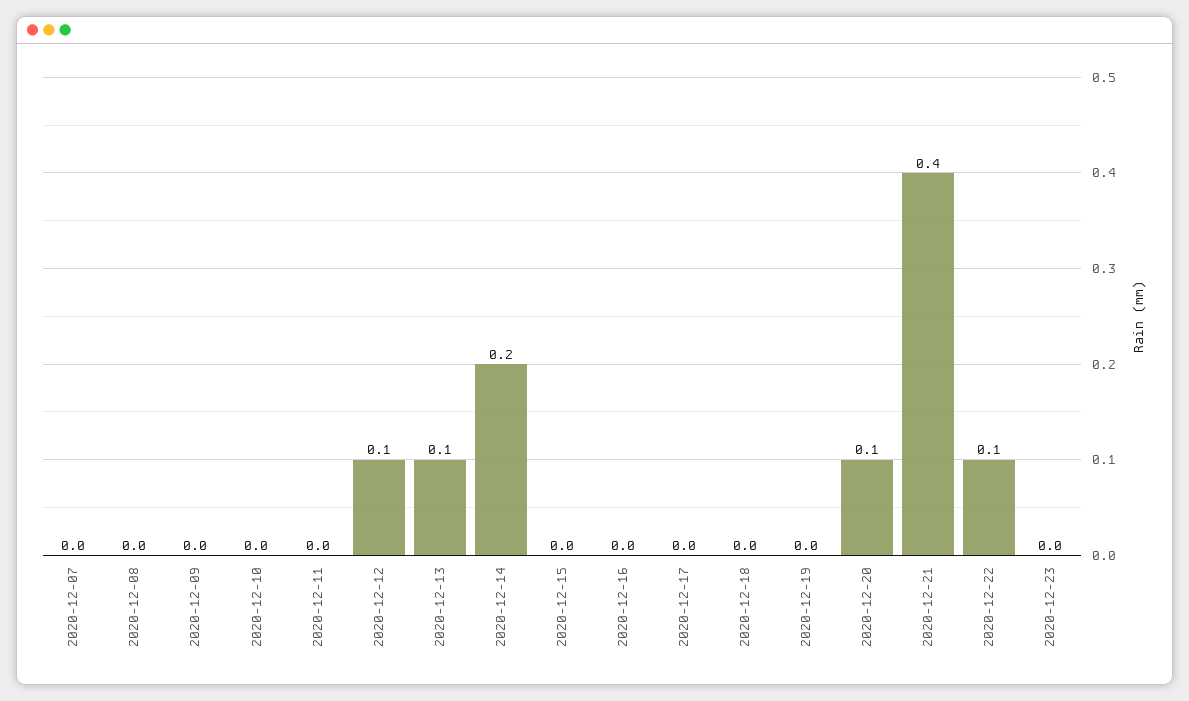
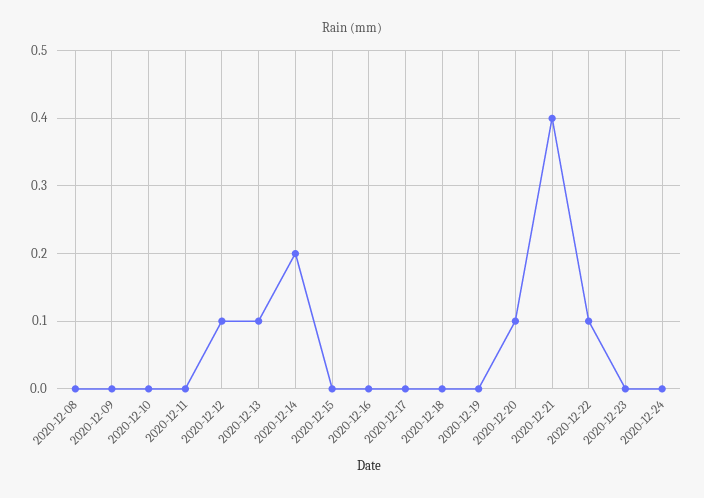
2020-12-07: 0 -> none
2020-12-24: none -> 0

